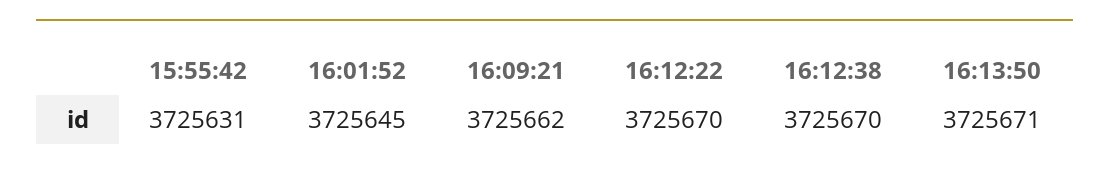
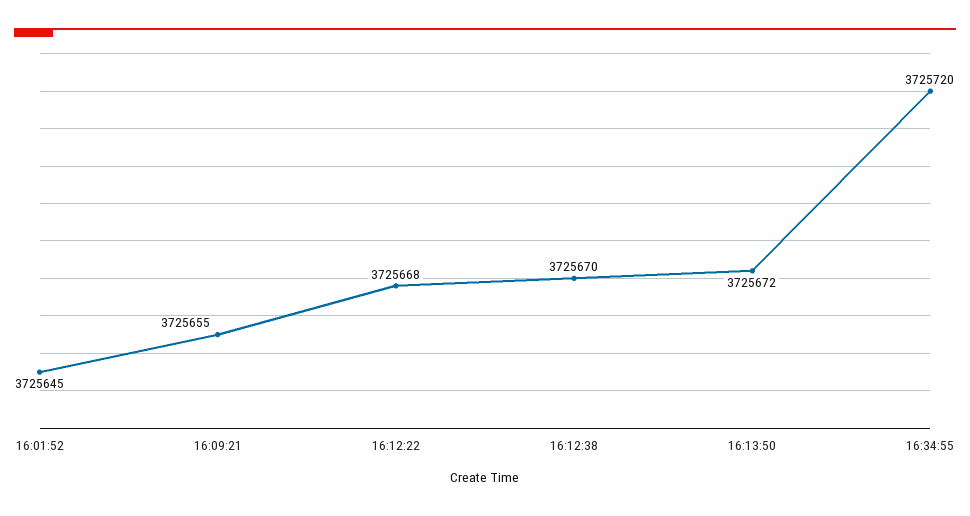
15:55:42: 3725631 -> none
16:09:21: 3725662 -> 3725655
16:12:22: 3725670 -> 3725668
16:13:50: 3725671 -> 3725672
16:34:55: none -> 3725720

